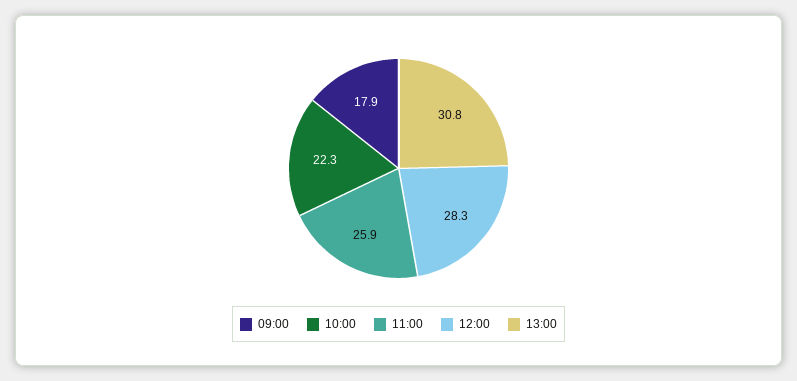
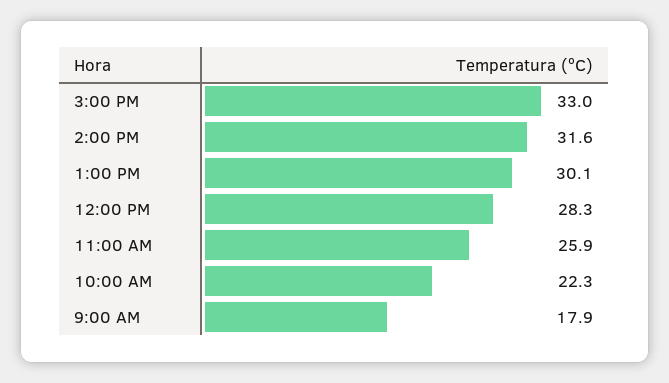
13:00: 30.8 -> 30.1
3:00 PM: none -> 33
2:00 PM: none -> 31.6

